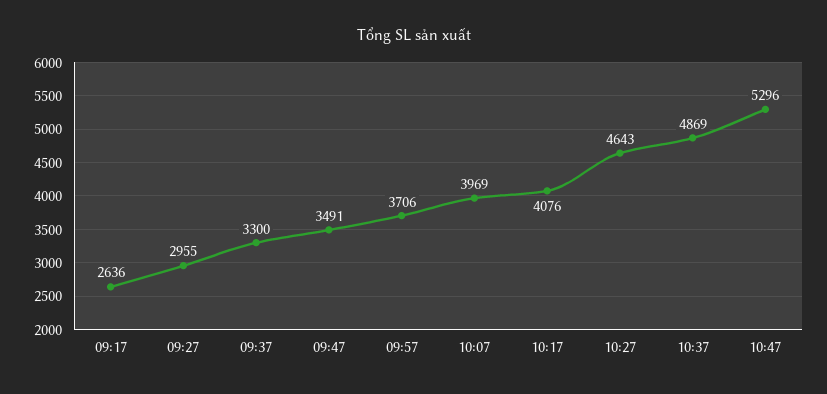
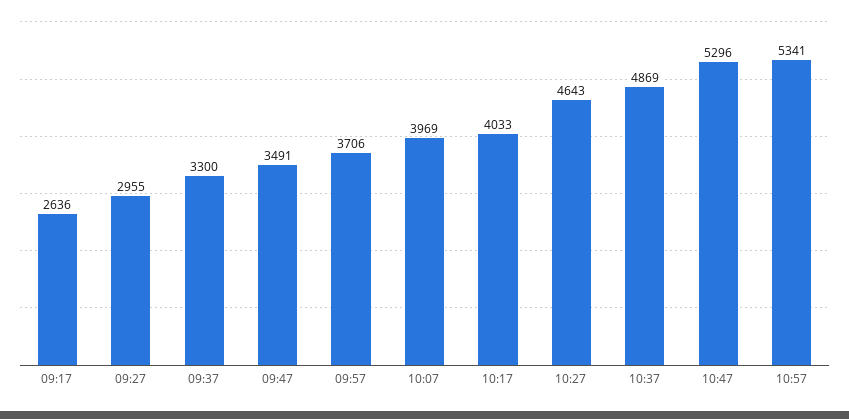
10:17: 4076 -> 4033
10:57: none -> 5341

